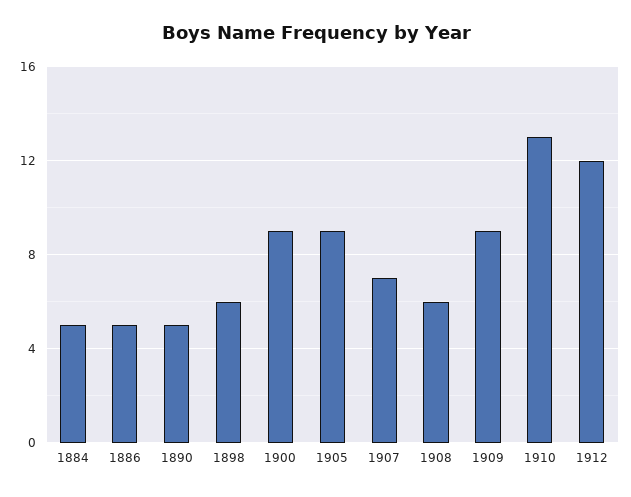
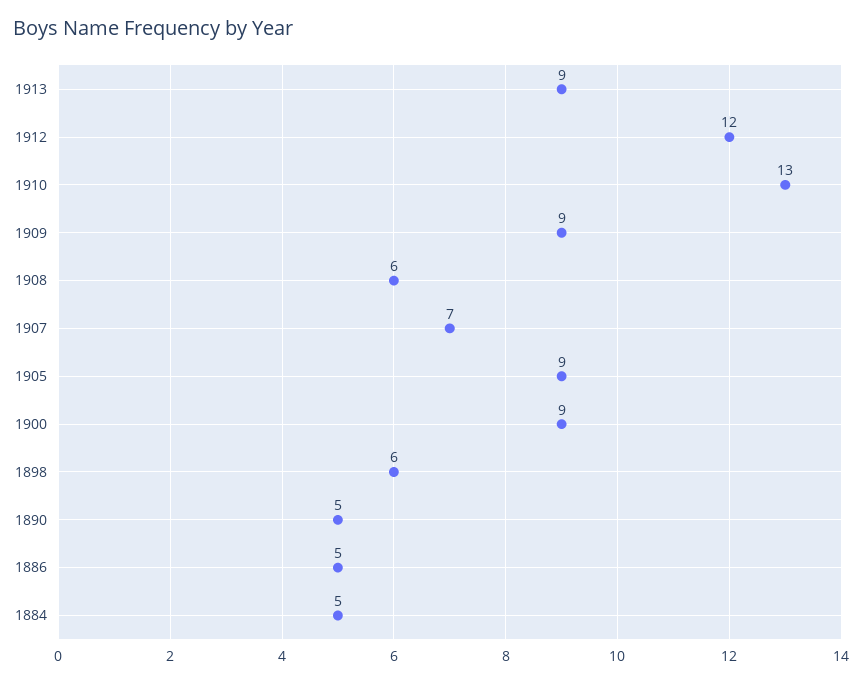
1913: none -> 9

